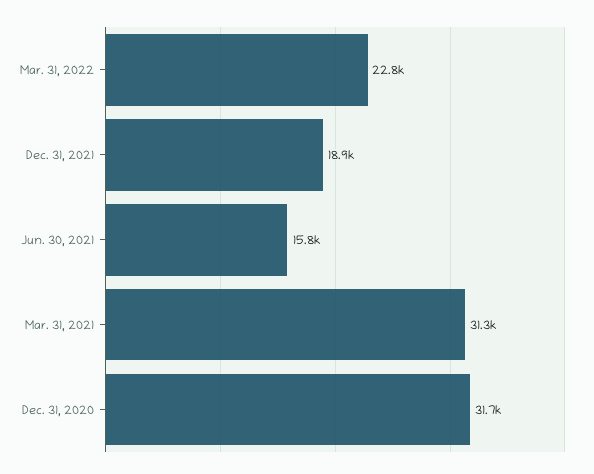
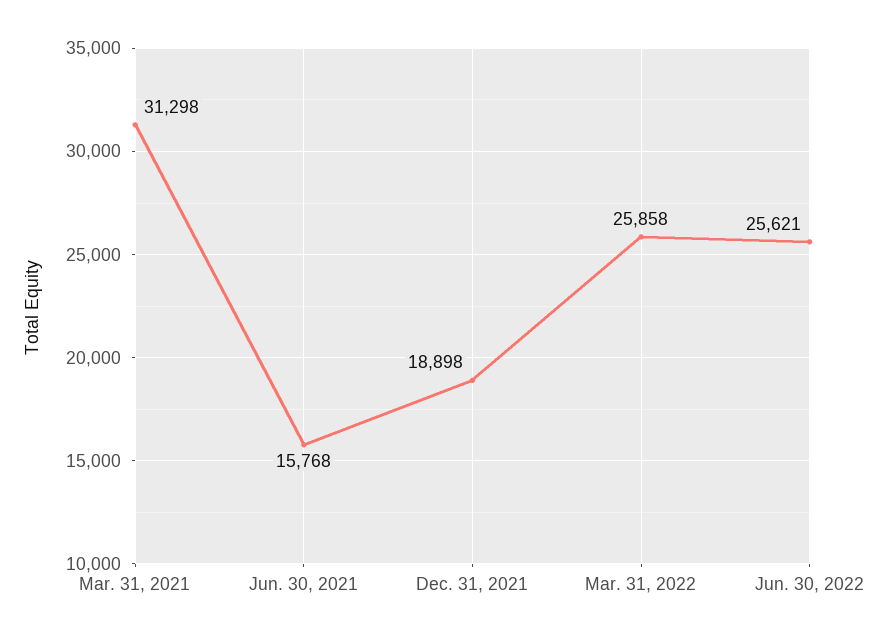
Mar. 31, 2022: 22800 -> 25858
Dec. 31, 2020: 31700 -> none
Jun. 30, 2022: none -> 25621

